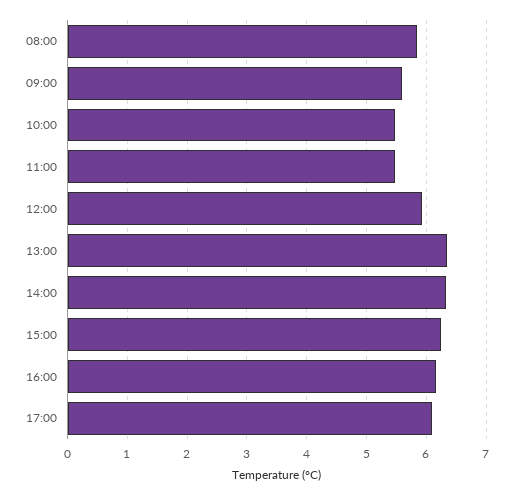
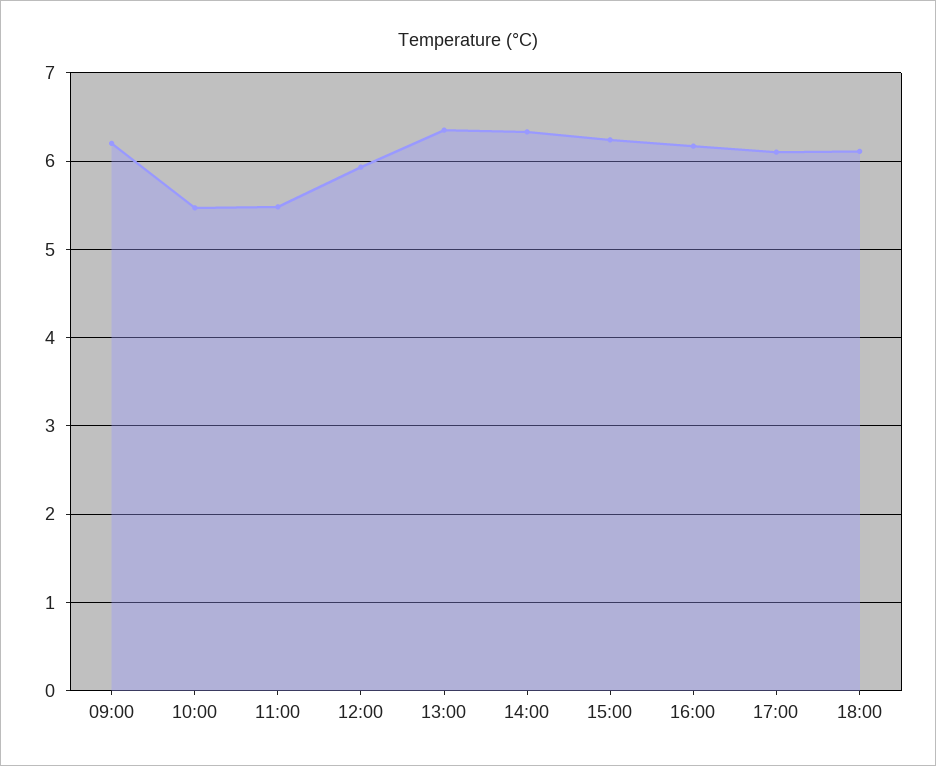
08:00: 5.8 -> none
09:00: 5.6 -> 6.2
18:00: none -> 6.1

